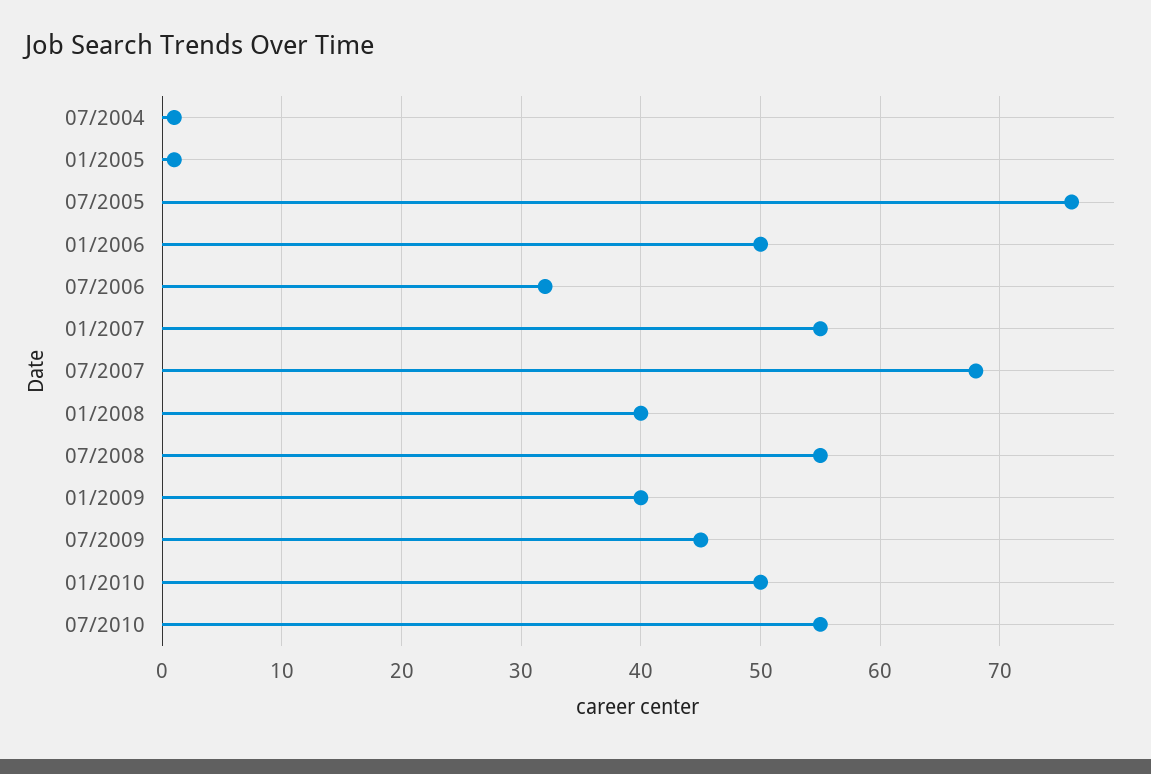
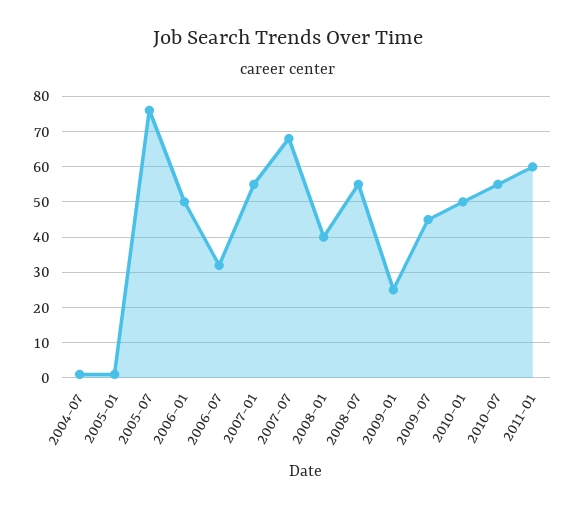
01/2009: 40 -> 25
2011-01: none -> 60

